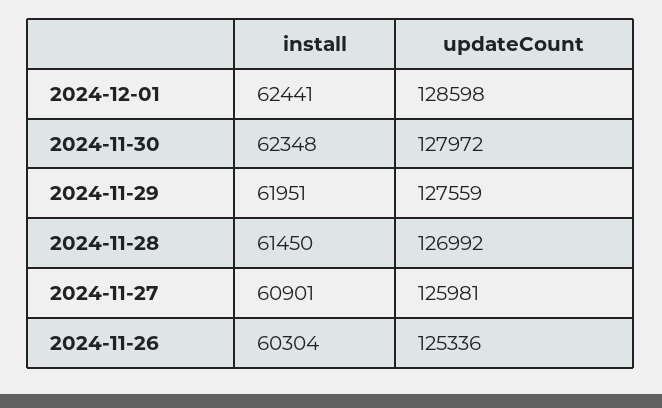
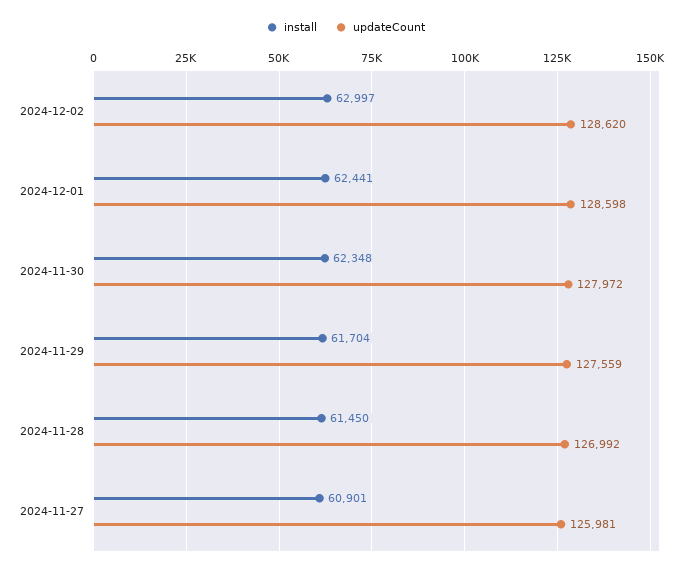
install, 2024-11-29: 61951 -> 61704
install, 2024-11-26: 60304 -> none
updateCount, 2024-11-26: 125336 -> none
install, 2024-12-02: none -> 62997
updateCount, 2024-12-02: none -> 128620

